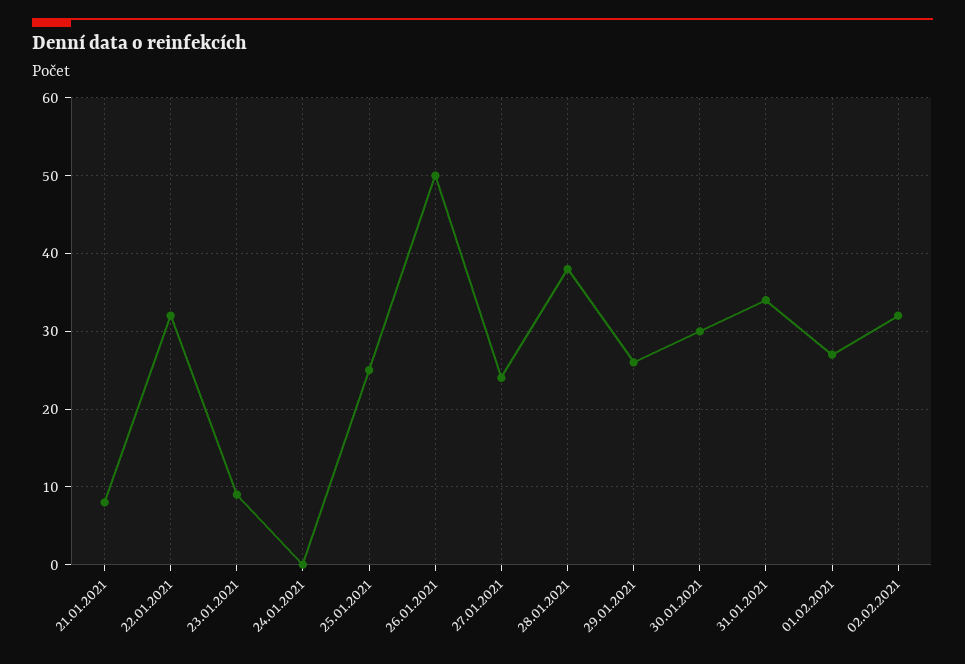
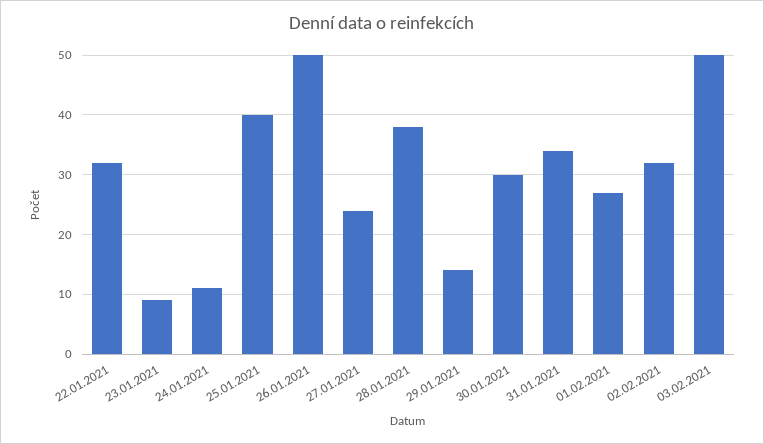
21.01.2021: 8 -> none
24.01.2021: 0 -> 10
25.01.2021: 25 -> 40
29.01.2021: 26 -> 15
03.02.2021: none -> 50

